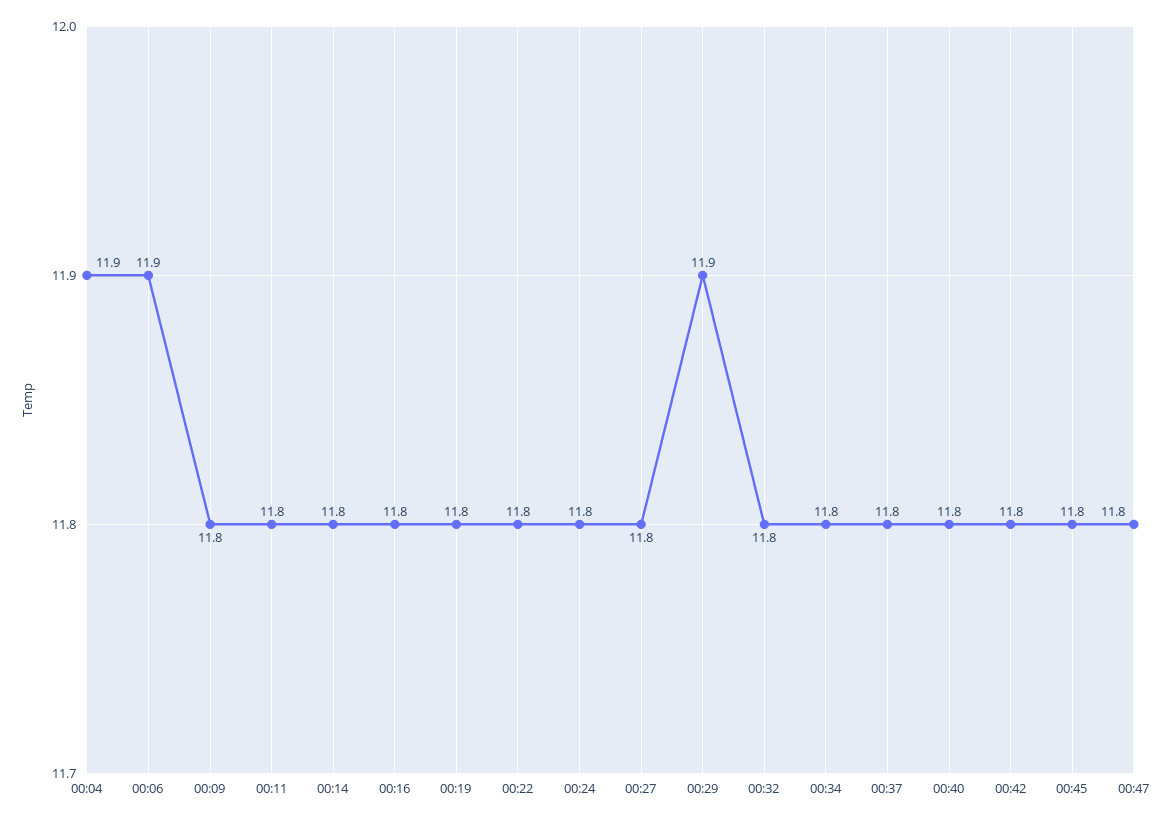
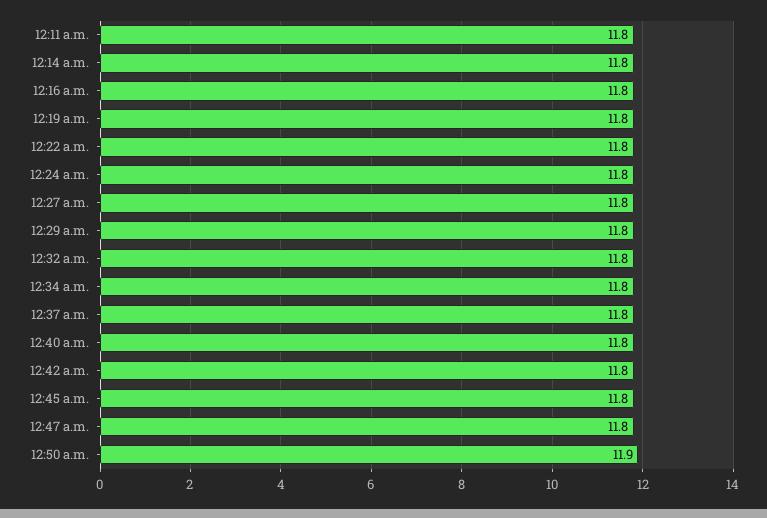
00:04: 11.9 -> none
00:06: 11.9 -> none
00:09: 11.8 -> none
00:29: 11.9 -> 11.8
12:50 a.m.: none -> 11.9

